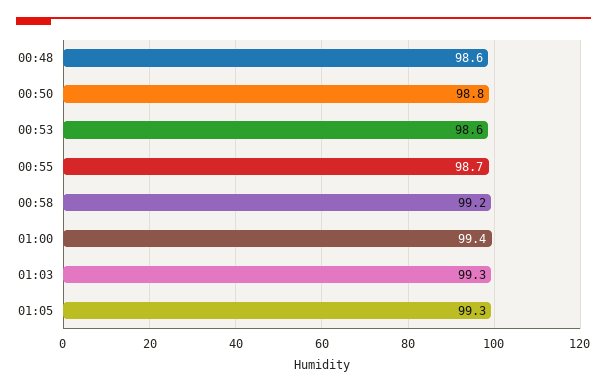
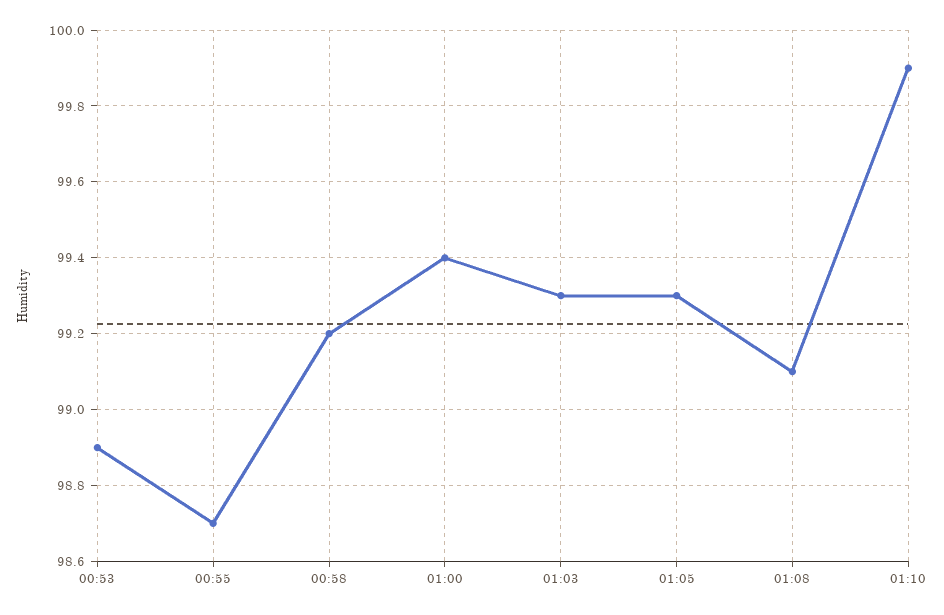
00:48: 98.6 -> none
00:50: 98.8 -> none
00:53: 98.6 -> 98.9
01:08: none -> 99.1
01:10: none -> 99.9

